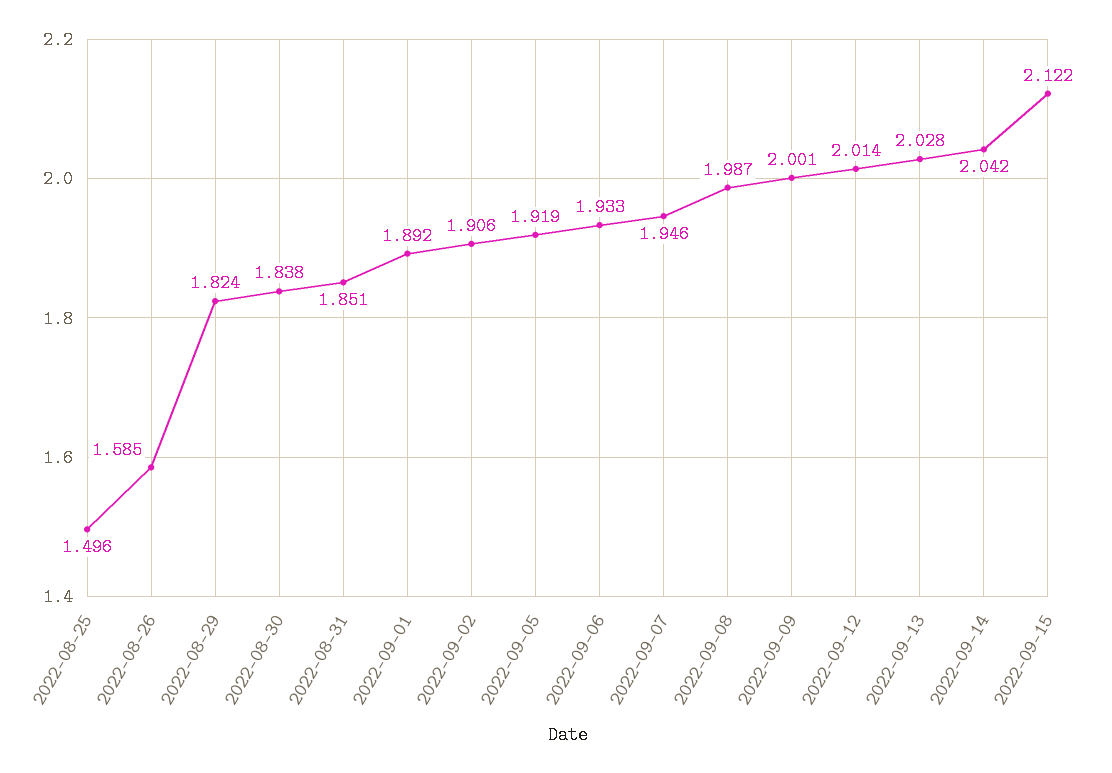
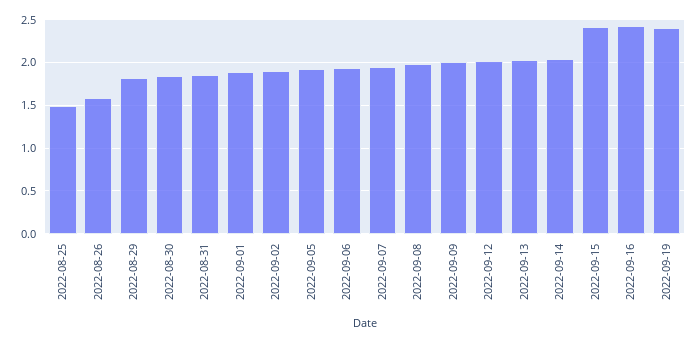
2022-09-15: 2.122 -> 2.4
2022-09-16: none -> 2.4
2022-09-19: none -> 2.4

